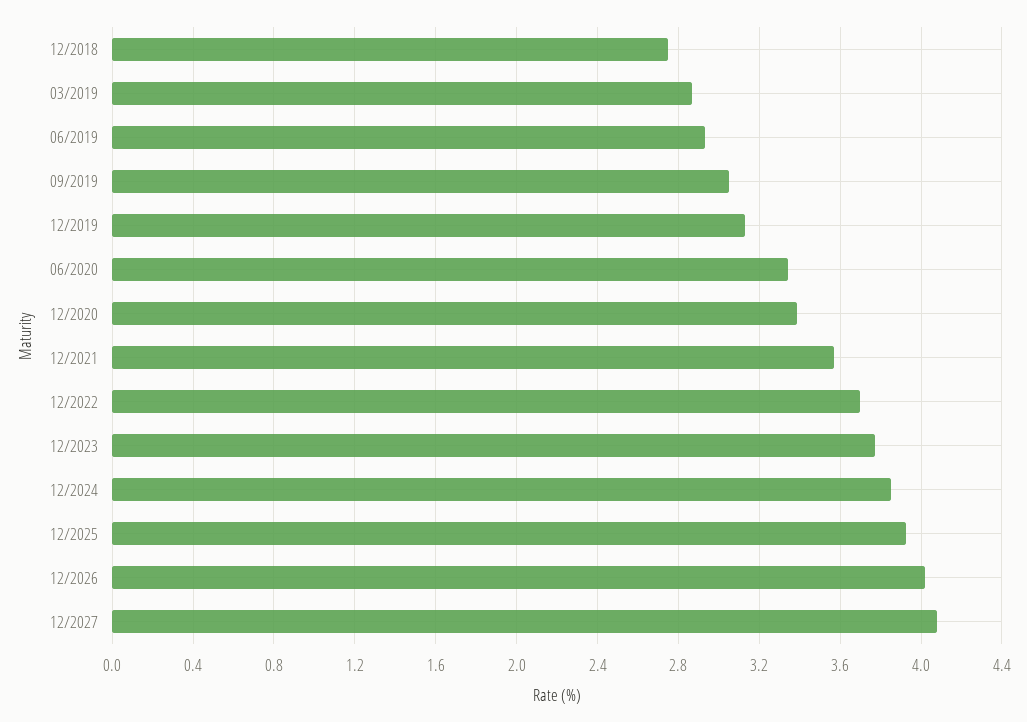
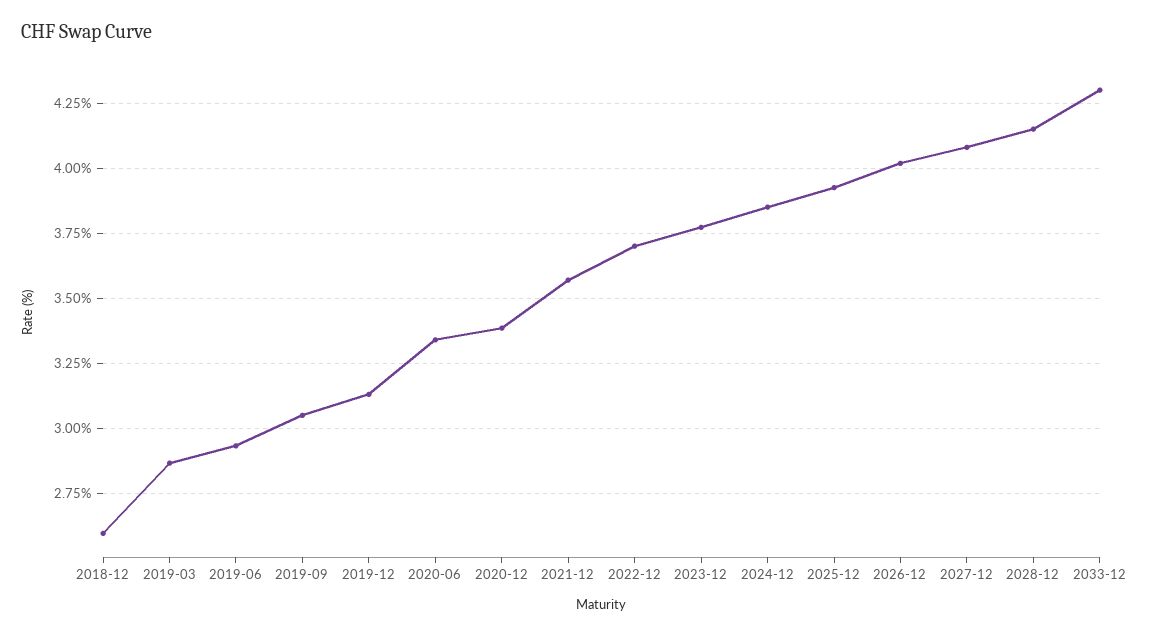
12/2018: 2.75 -> 2.6
2028-12: none -> 4.15
2033-12: none -> 4.3

